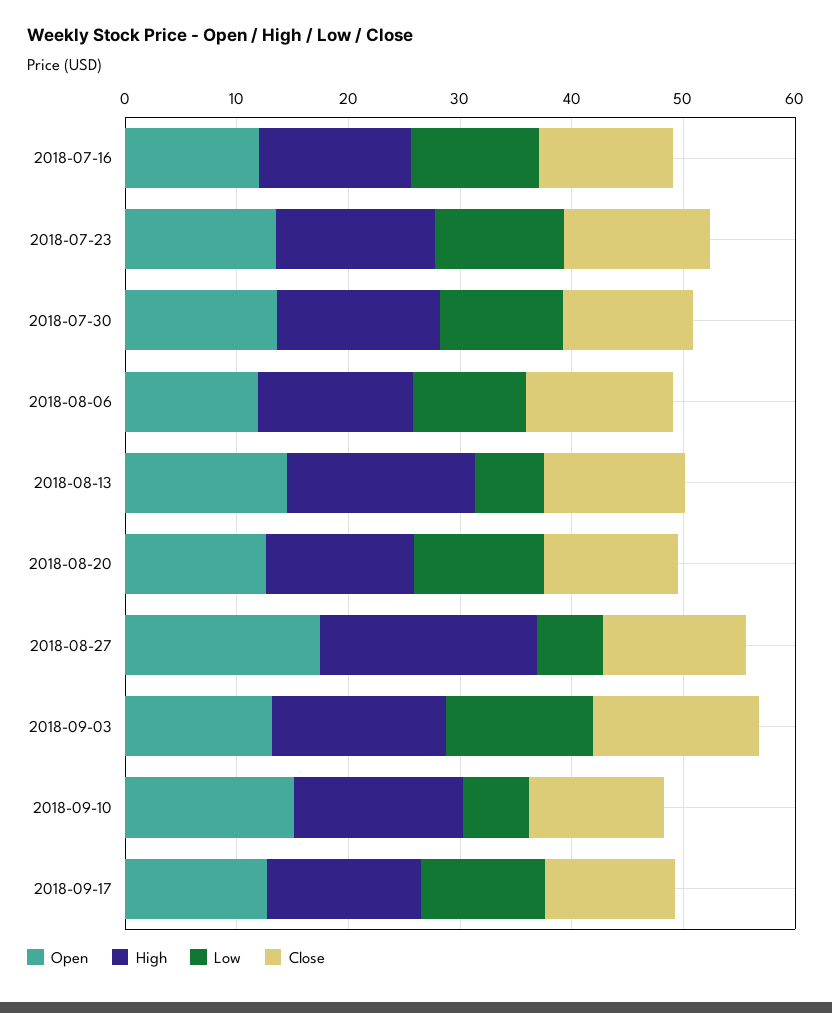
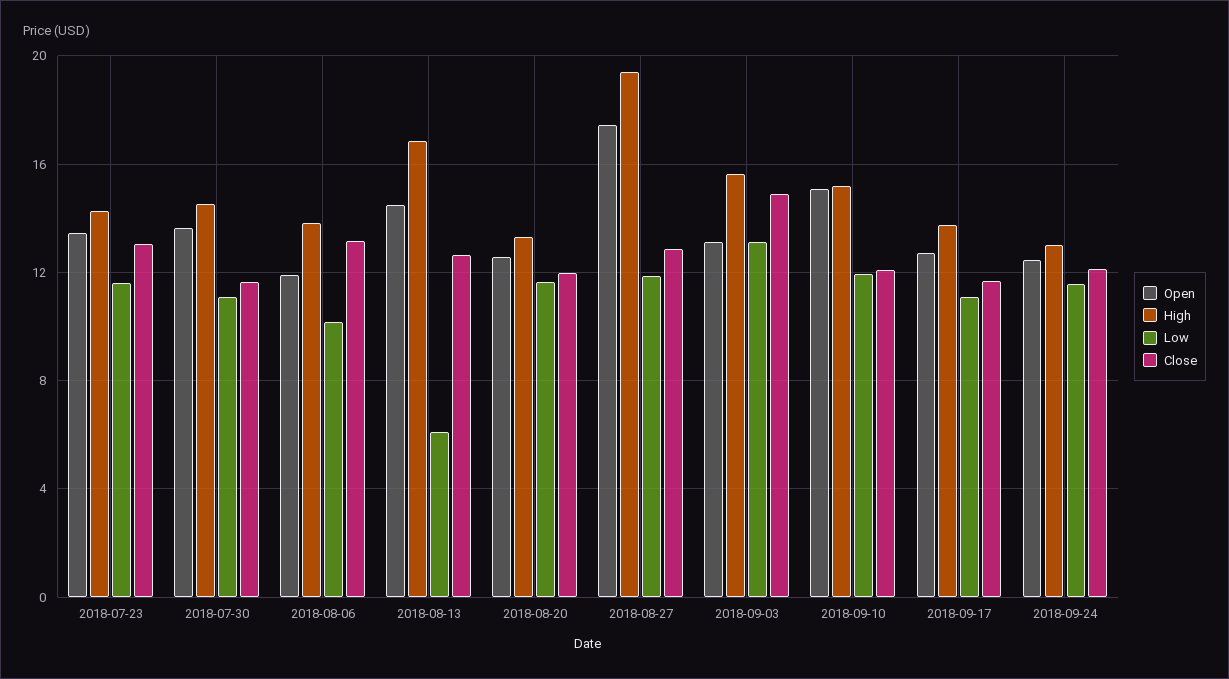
Open, 2018-07-16: 12 -> none
High, 2018-07-16: 14 -> none
Low, 2018-07-16: 12 -> none
Close, 2018-07-16: 12 -> none
Low, 2018-08-27: 6 -> 12
Low, 2018-09-10: 6 -> 12
Open, 2018-09-24: none -> 12.5
High, 2018-09-24: none -> 13
Low, 2018-09-24: none -> 11.5
Close, 2018-09-24: none -> 12

